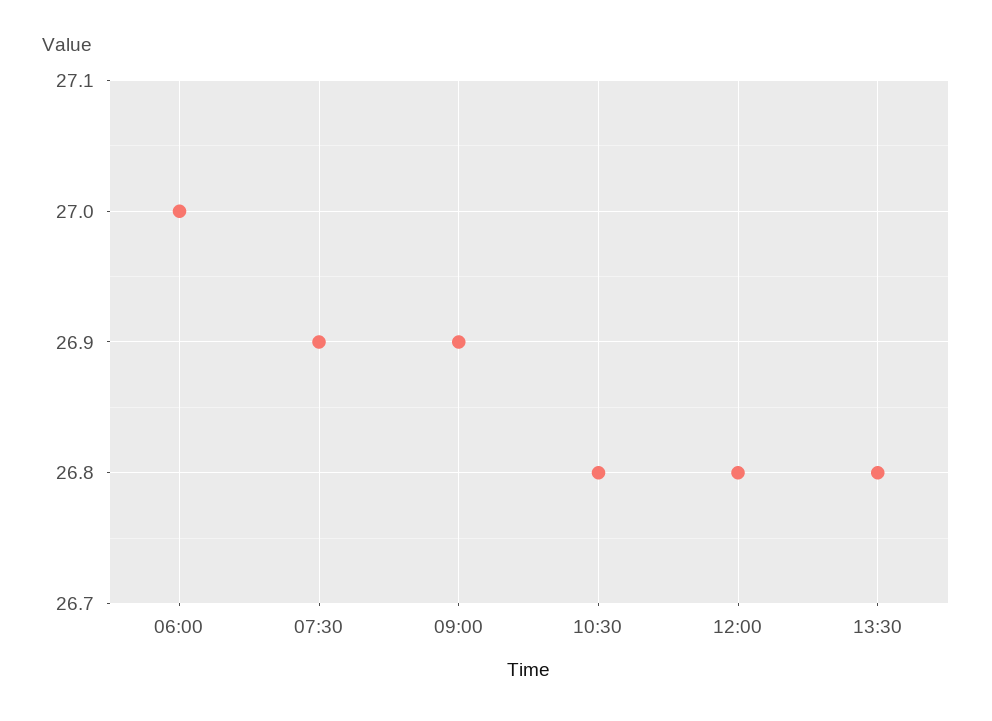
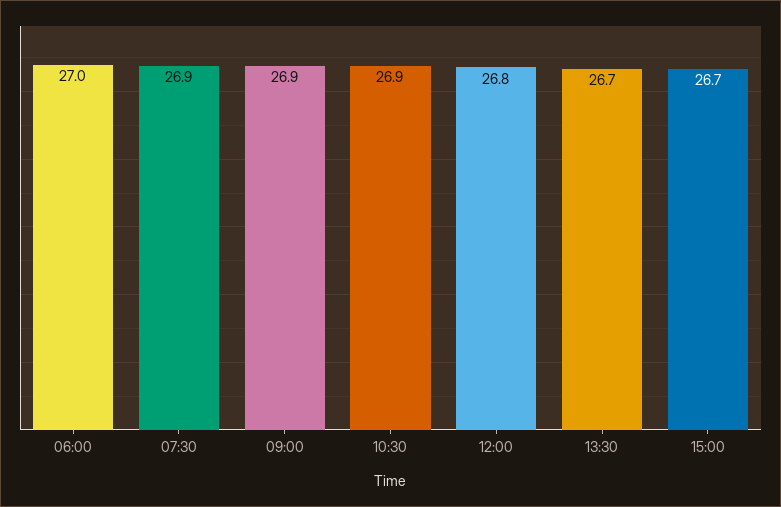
10:30: 26.8 -> 26.9
13:30: 26.8 -> 26.7
15:00: none -> 26.7

